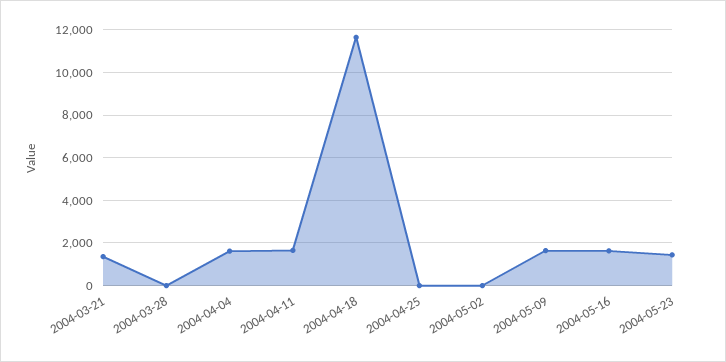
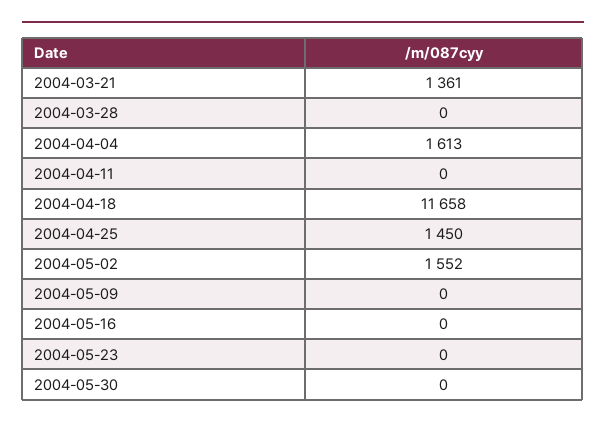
2004-04-11: 1500 -> 0
2004-04-25: 0 -> 1450
2004-05-02: 0 -> 1552
2004-05-09: 1500 -> 0
2004-05-16: 1500 -> 0
2004-05-23: 1500 -> 0
2004-05-30: none -> 0

